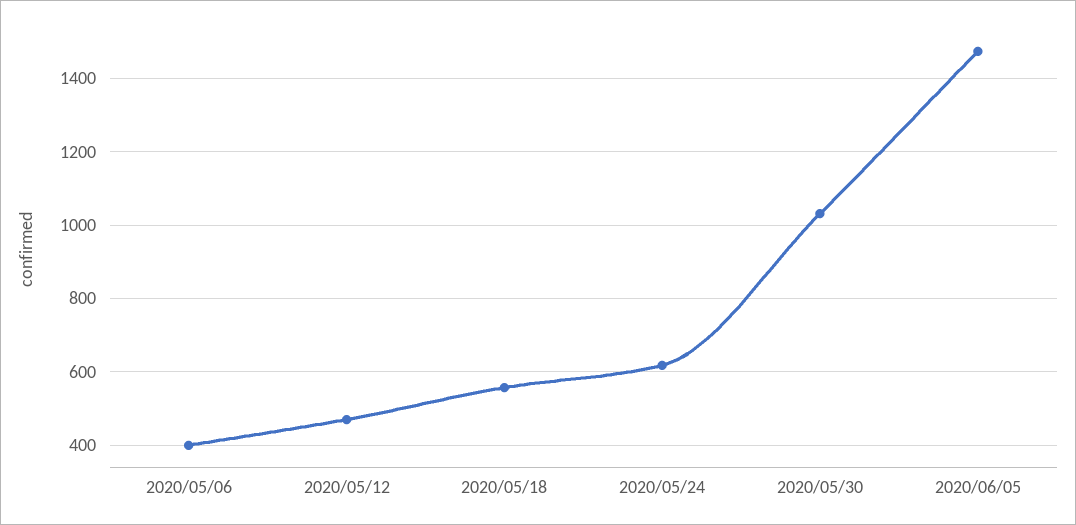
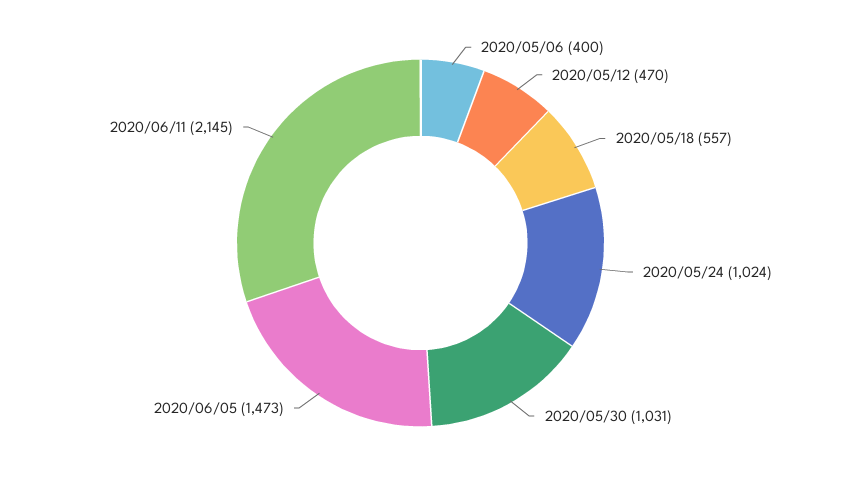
2020/05/24: 620 -> 1024
2020/06/11: none -> 2145

